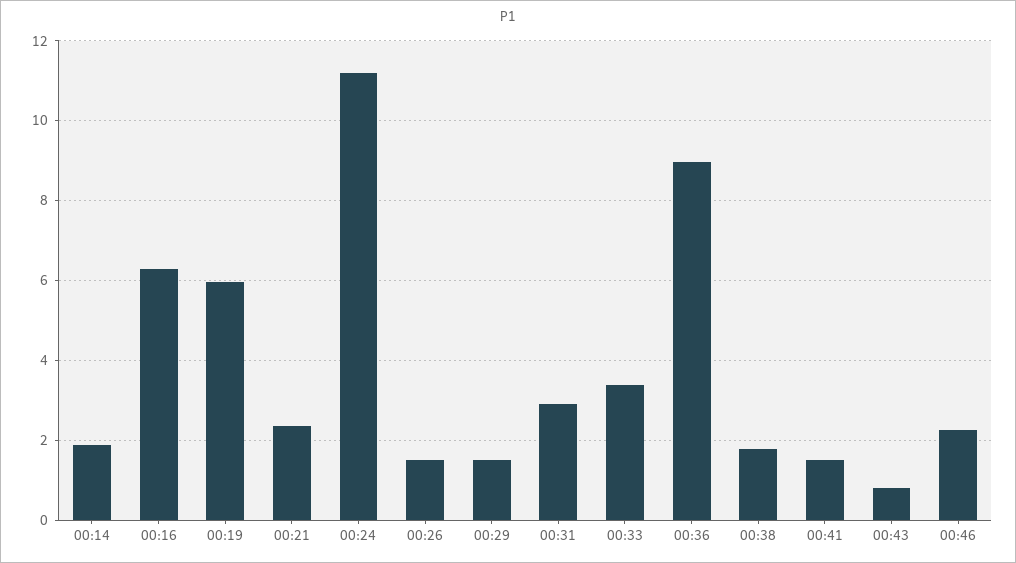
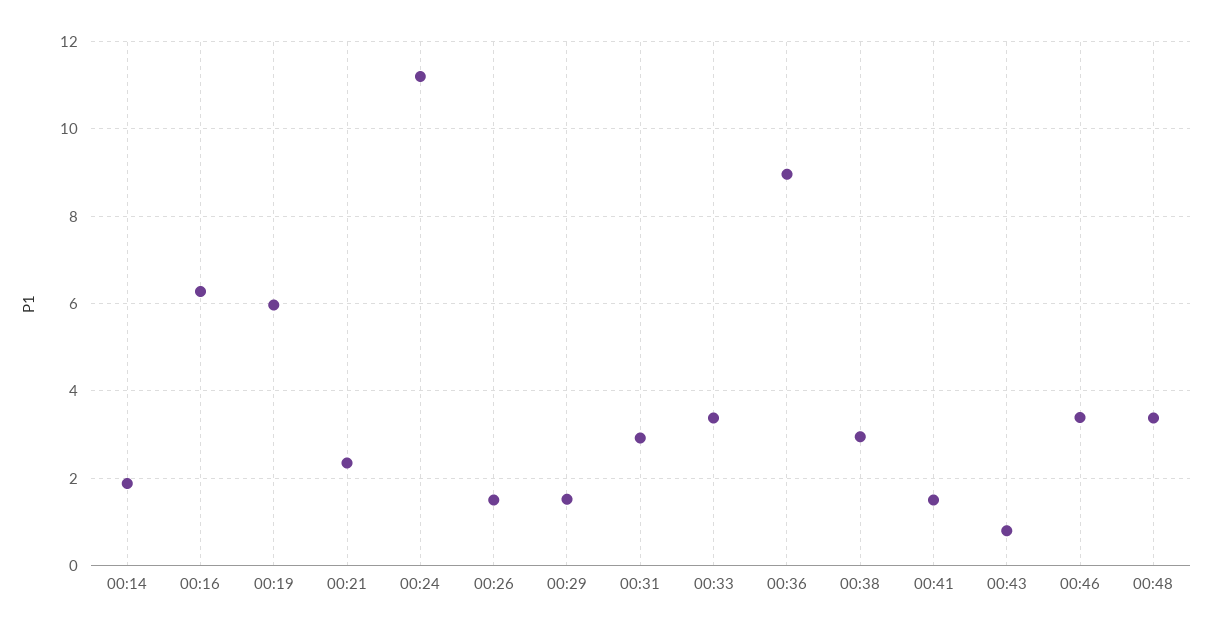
00:38: 1.8 -> 3
00:46: 2.2 -> 3.4
00:48: none -> 3.4

